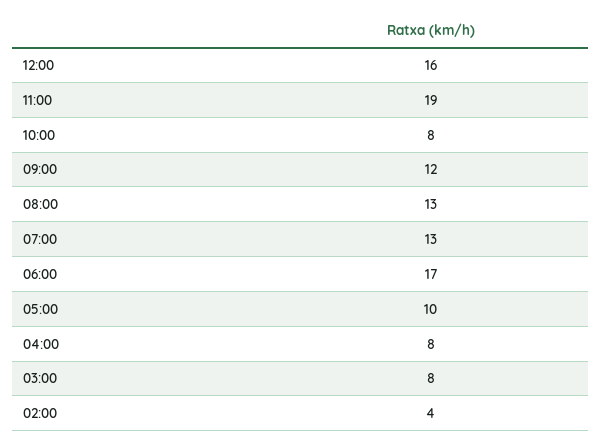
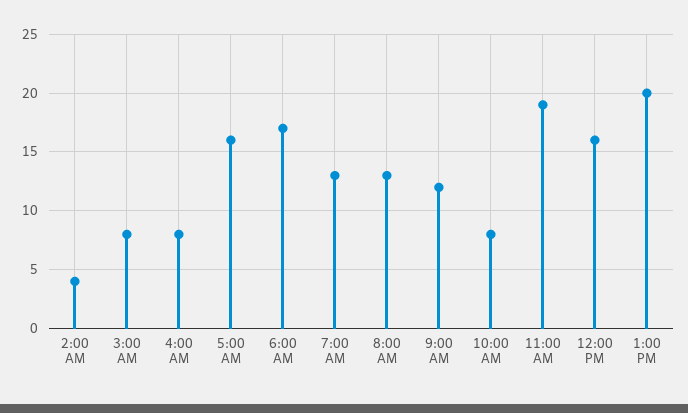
05:00: 10 -> 16
1:00 PM: none -> 20

